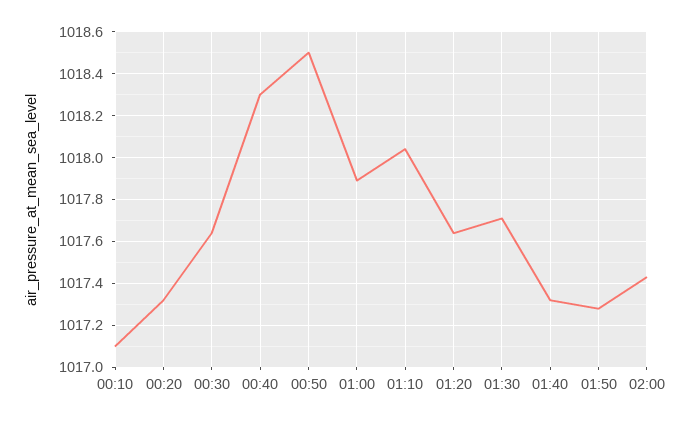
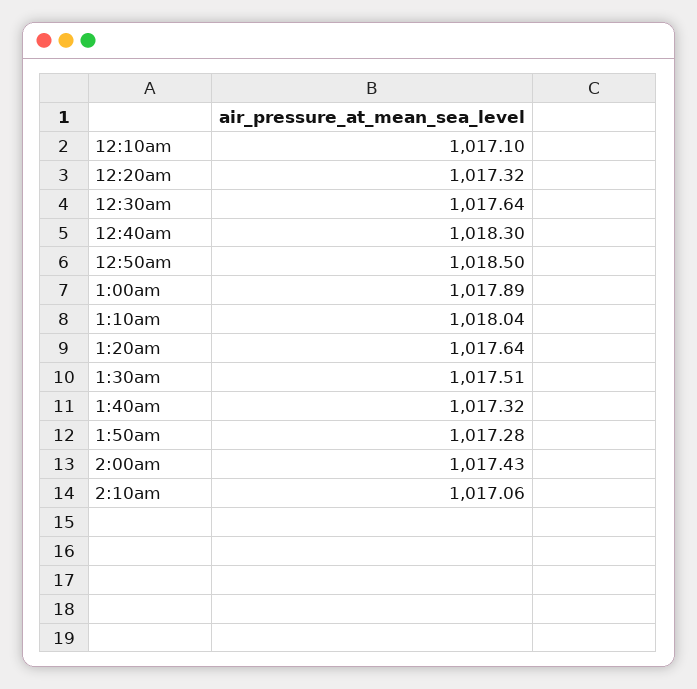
01:30: 1017.7 -> 1017.51
2:10am: none -> 1017.06

